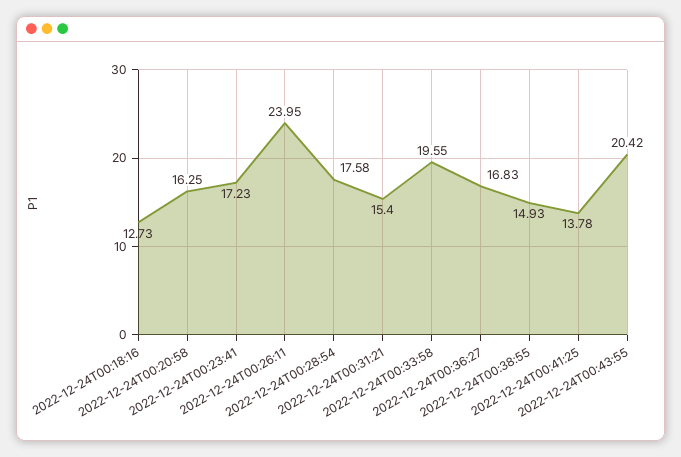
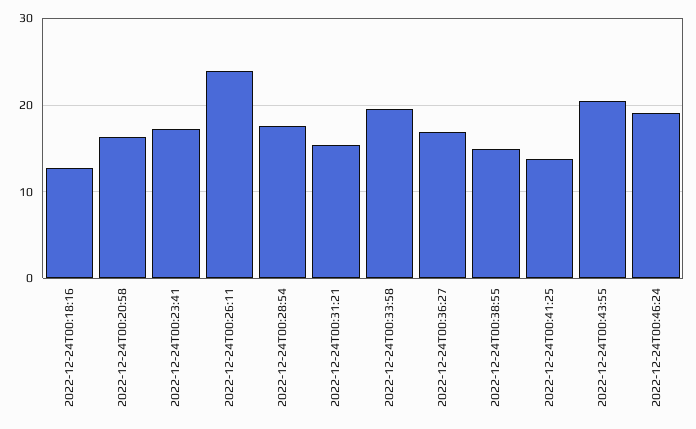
2022-12-24T00:46:24: none -> 19

